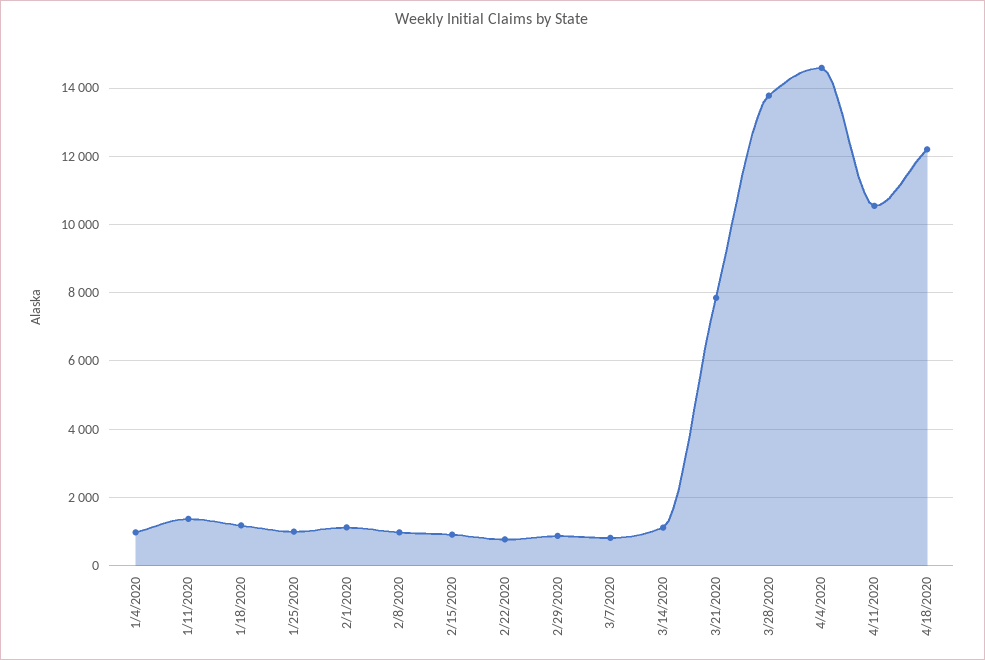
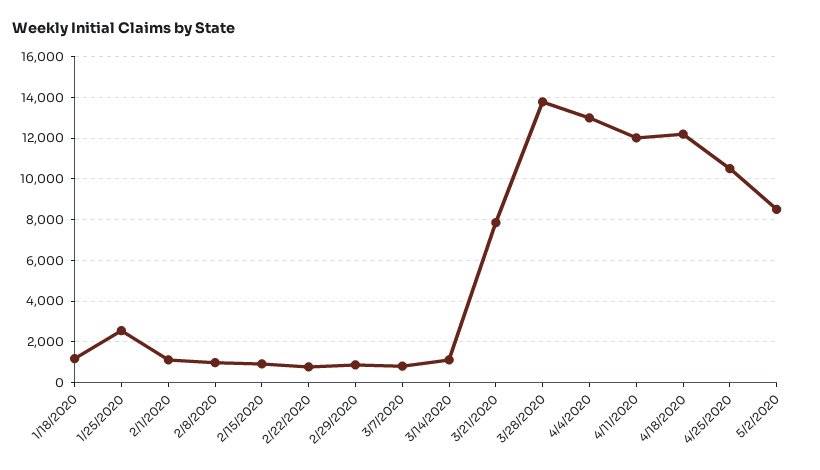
1/4/2020: 1000 -> none
1/11/2020: 1400 -> none
1/25/2020: 1000 -> 2500
4/4/2020: 14600 -> 13000
4/11/2020: 10600 -> 12000
4/25/2020: none -> 10500
5/2/2020: none -> 8500

